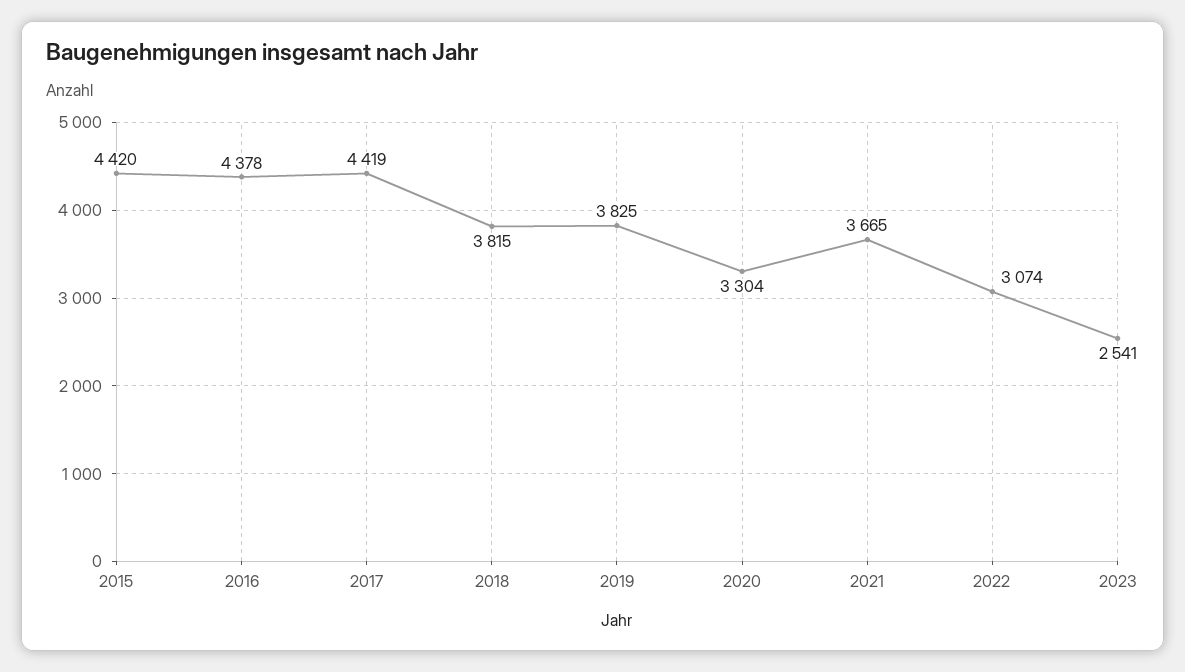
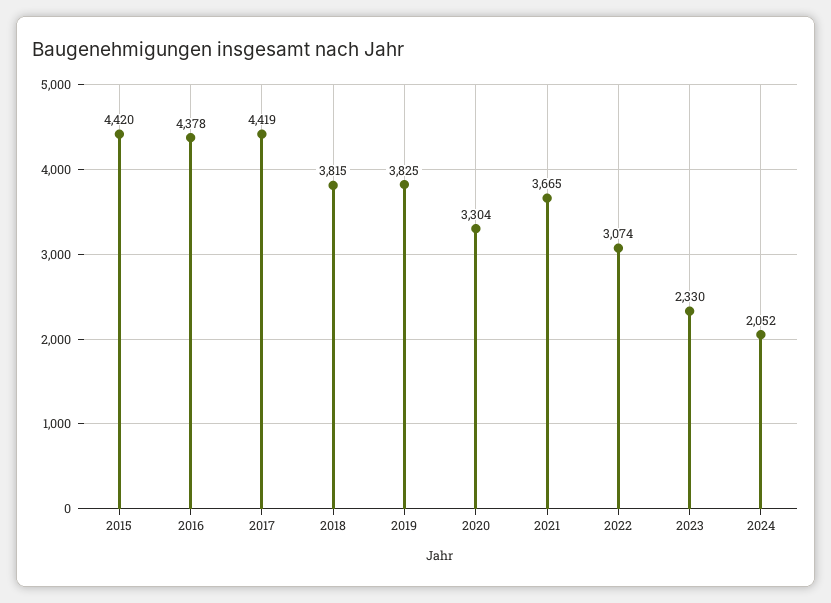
2023: 2541 -> 2330
2024: none -> 2052

